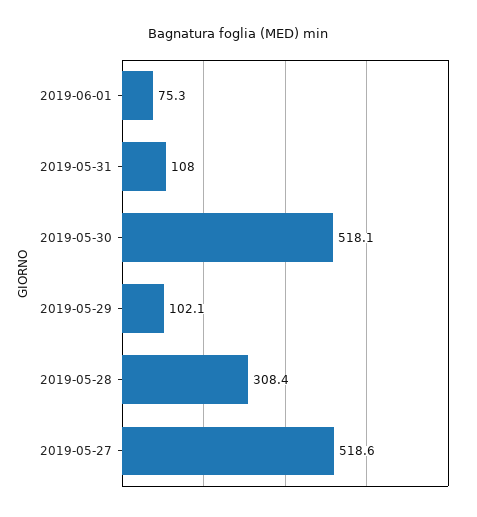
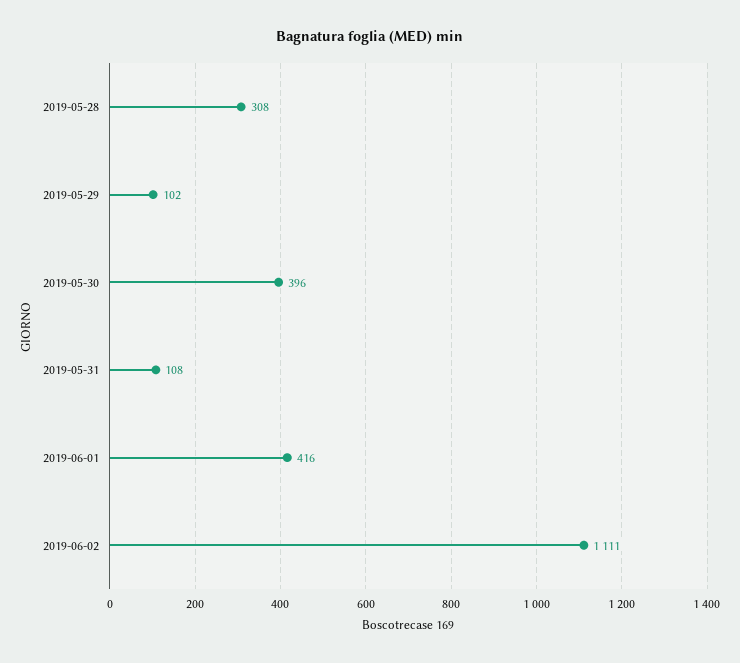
2019-06-01: 75.3 -> 416
2019-05-30: 518.1 -> 396
2019-05-27: 518.6 -> none
2019-06-02: none -> 1111

